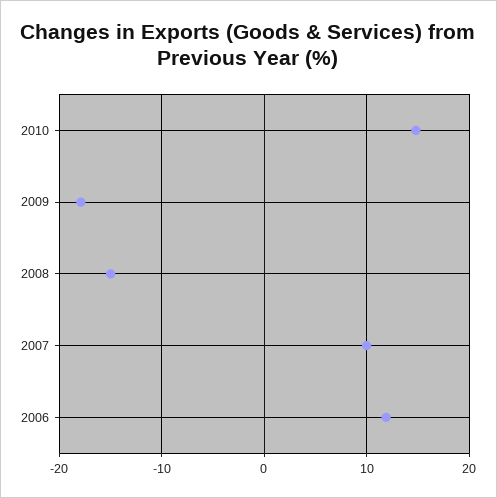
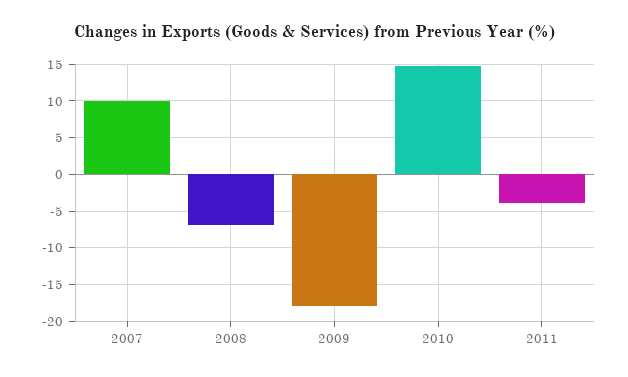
2008: -15 -> -7
2006: 12 -> none
2011: none -> -4

